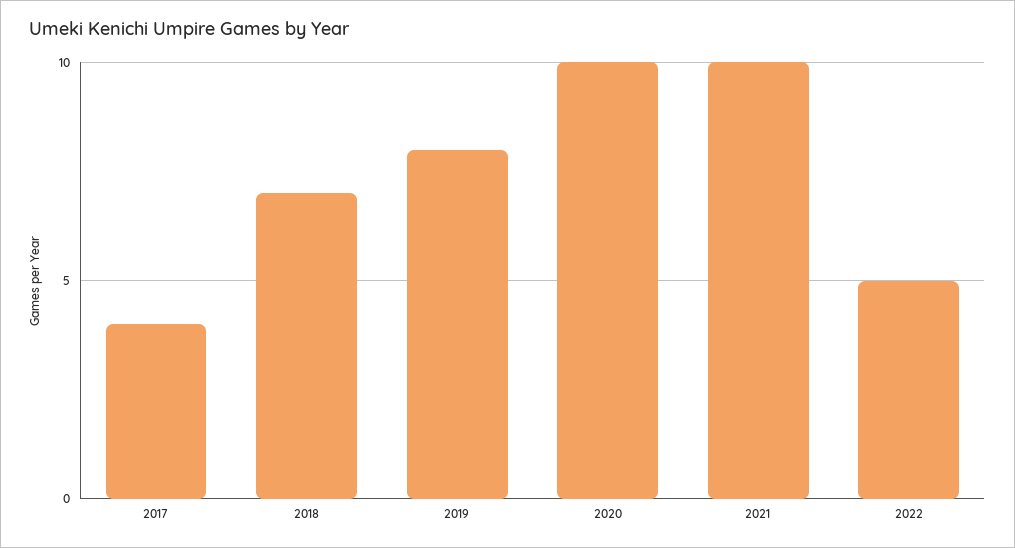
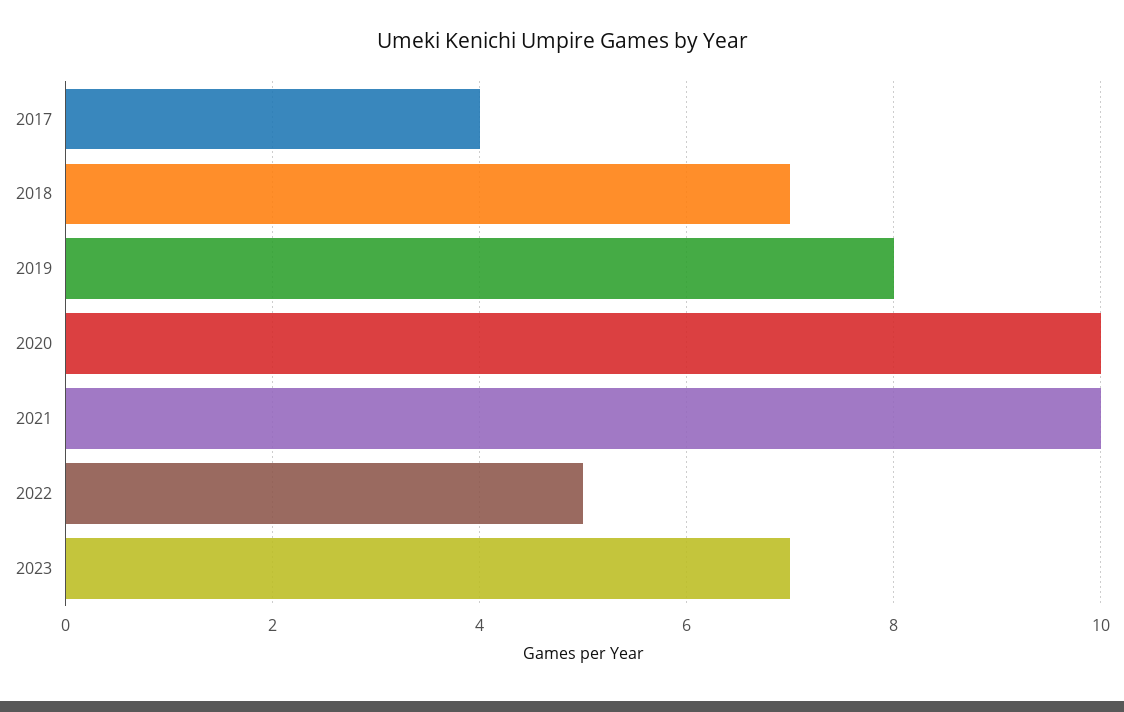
2023: none -> 7

